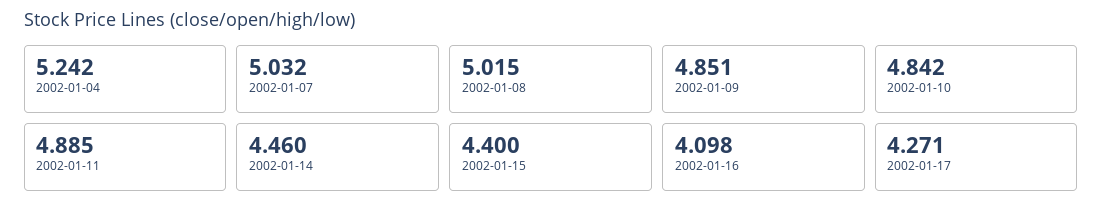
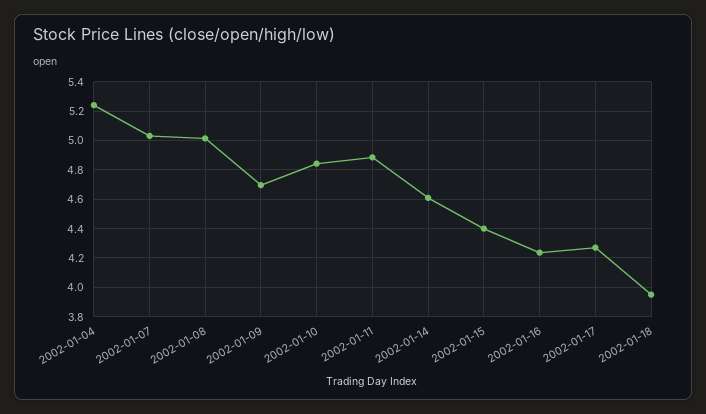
2002-01-09: 4.851 -> 4.7
2002-01-14: 4.46 -> 4.6
2002-01-16: 4.098 -> 4.25
2002-01-18: none -> 3.95

